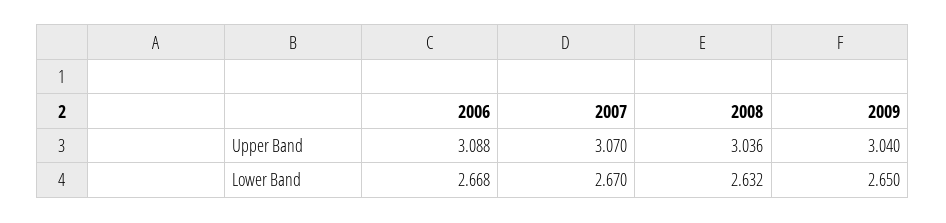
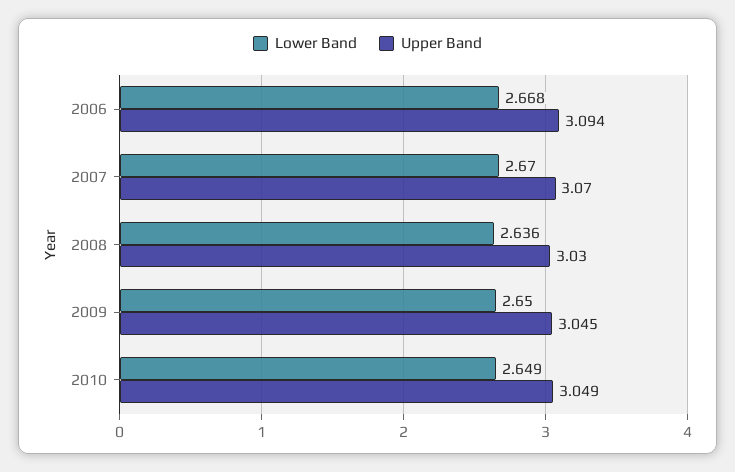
Upper Band, 2006: 3.088 -> 3.094
Upper Band, 2008: 3.036 -> 3.03
Upper Band, 2009: 3.04 -> 3.045
Lower Band, 2008: 2.632 -> 2.636
Lower Band, 2010: none -> 2.649
Upper Band, 2010: none -> 3.049

